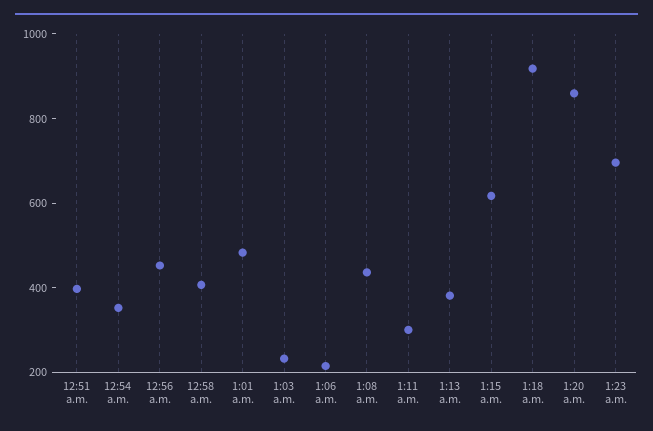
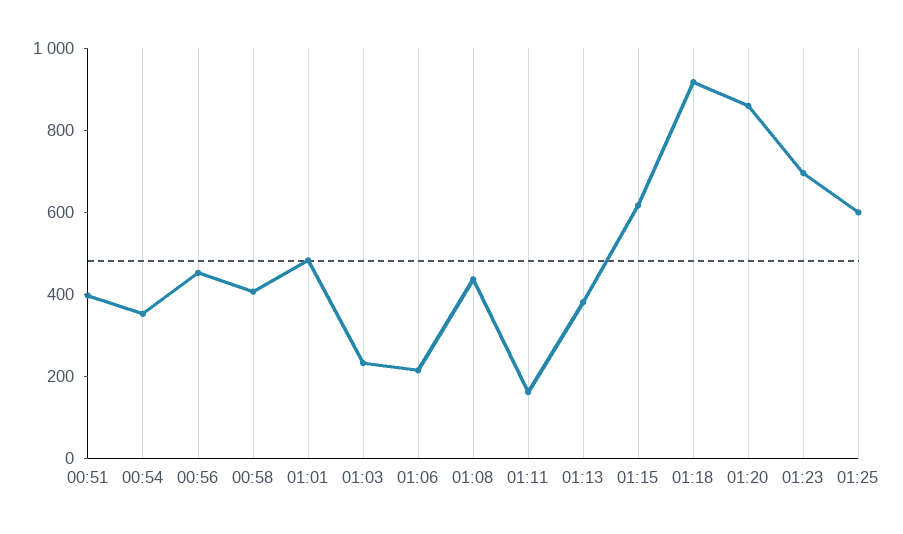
1:11 a.m.: 300 -> 150
01:25: none -> 600

